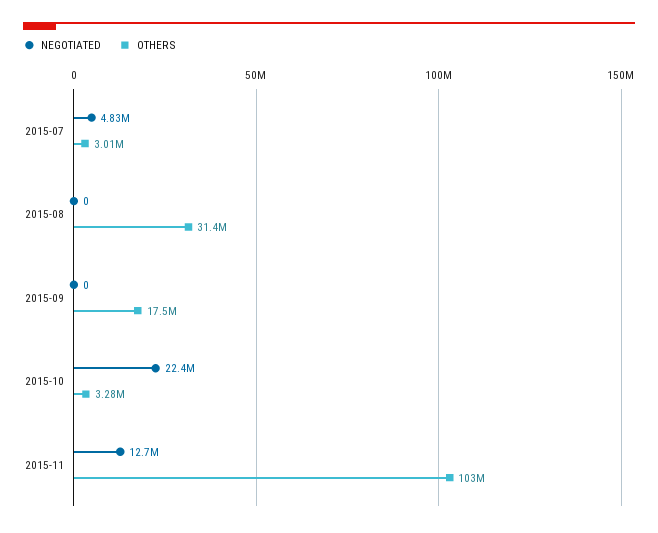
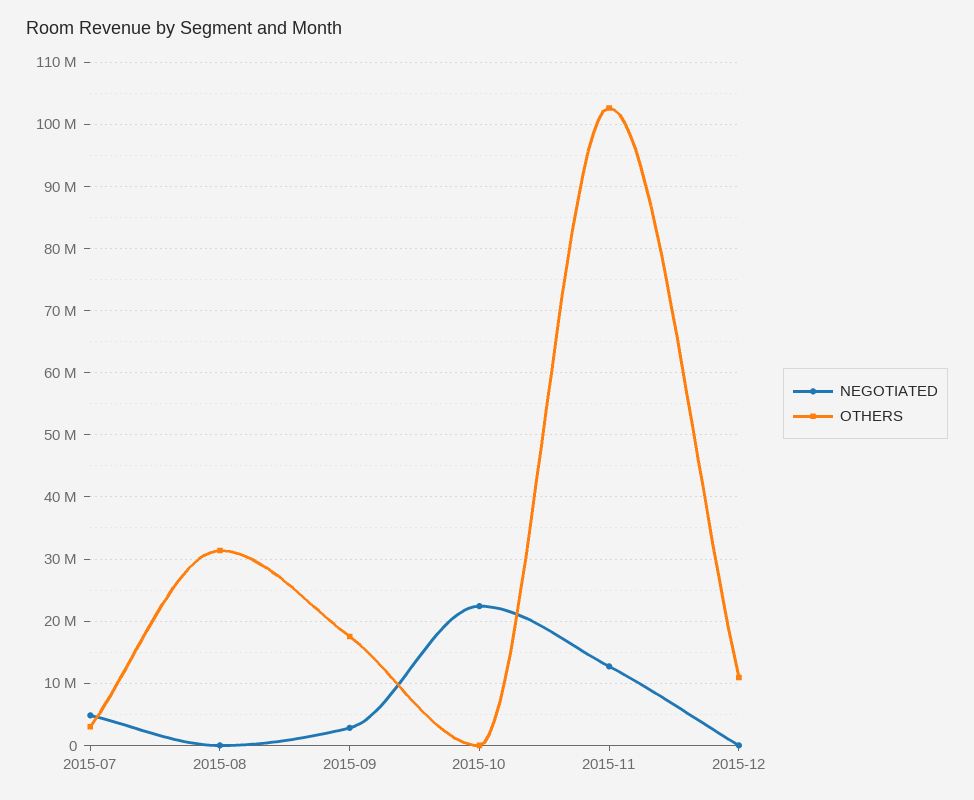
NEGOTIATED, 2015-09: 0 -> 3000000
OTHERS, 2015-10: 3280000 -> 0
NEGOTIATED, 2015-12: none -> 0
OTHERS, 2015-12: none -> 11000000

